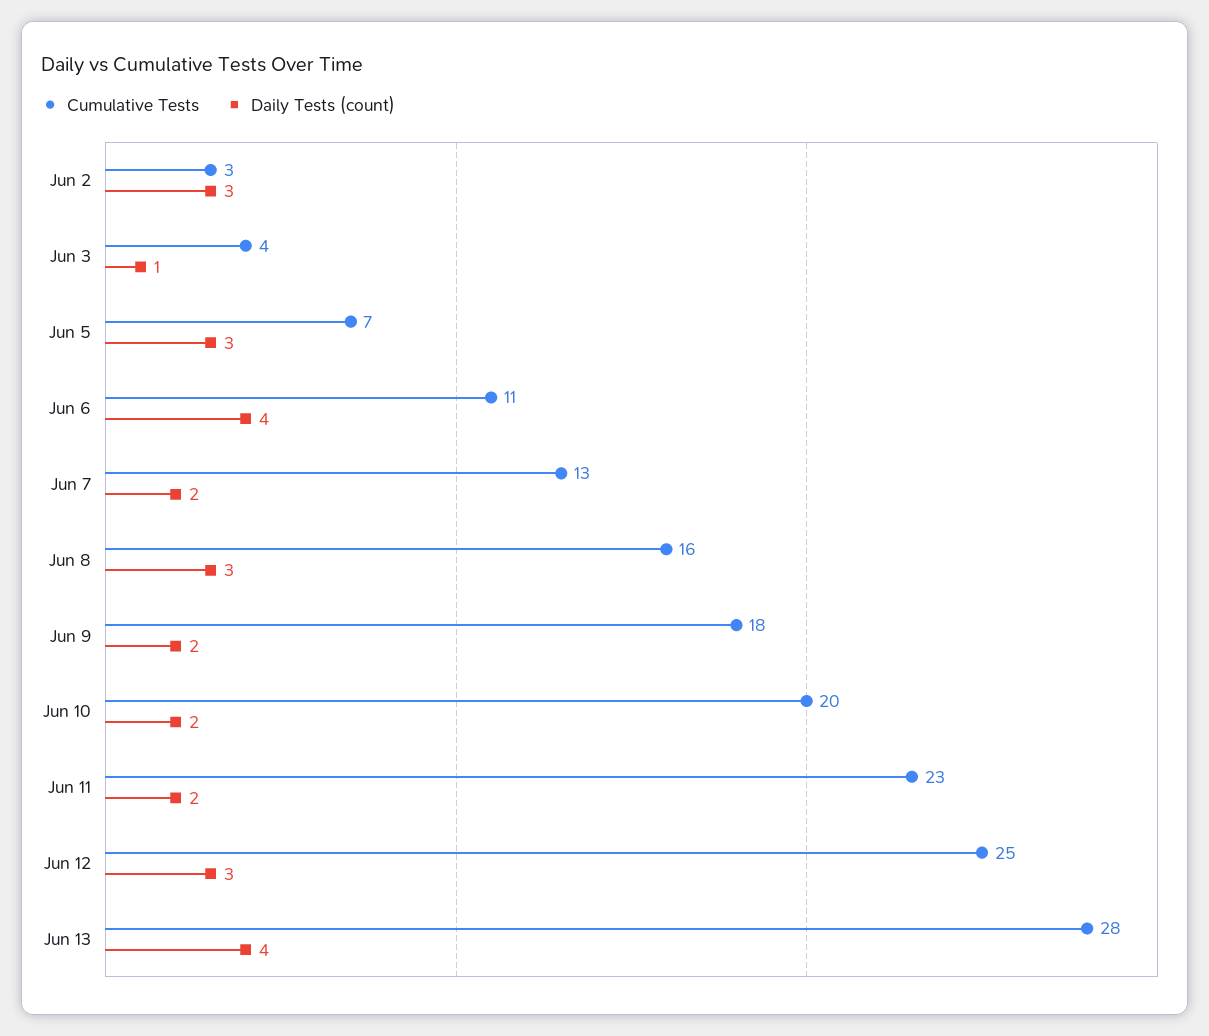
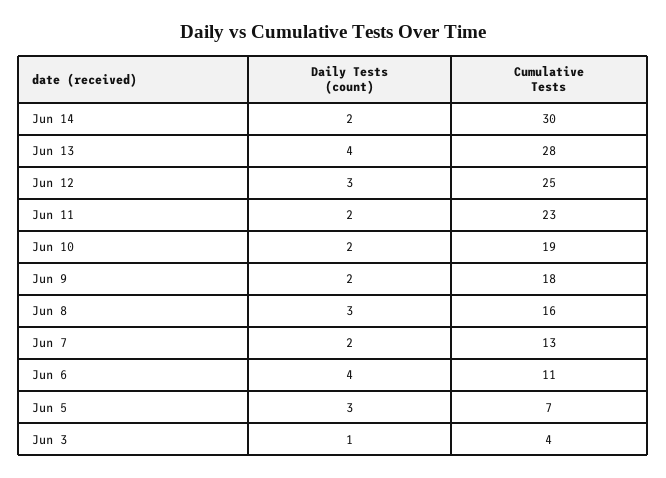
Cumulative Tests, Jun 2: 3 -> none
Daily Tests (count), Jun 2: 3 -> none
Cumulative Tests, Jun 10: 20 -> 19
Daily Tests (count), Jun 14: none -> 2
Cumulative Tests, Jun 14: none -> 30

